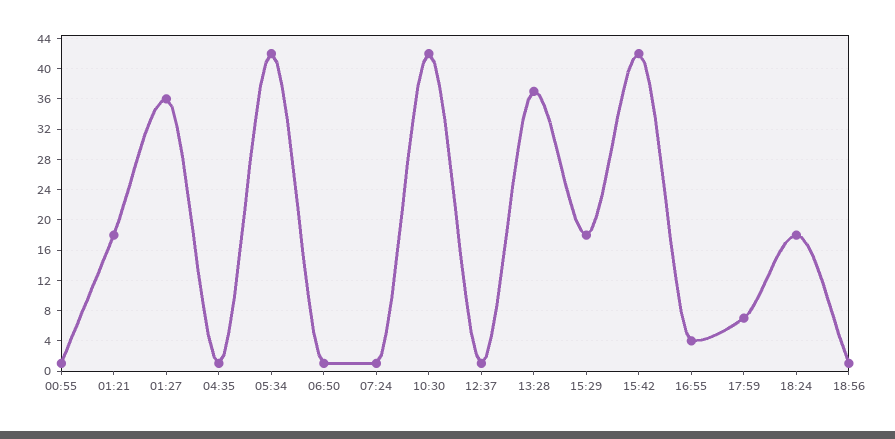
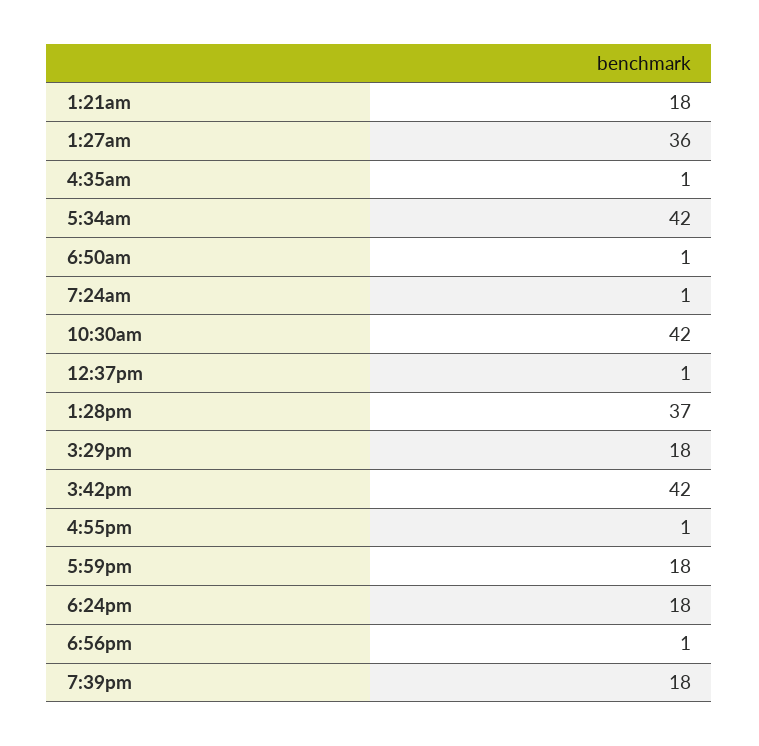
00:55: 1 -> none
16:55: 4 -> 1
17:59: 7 -> 18
7:39pm: none -> 18

